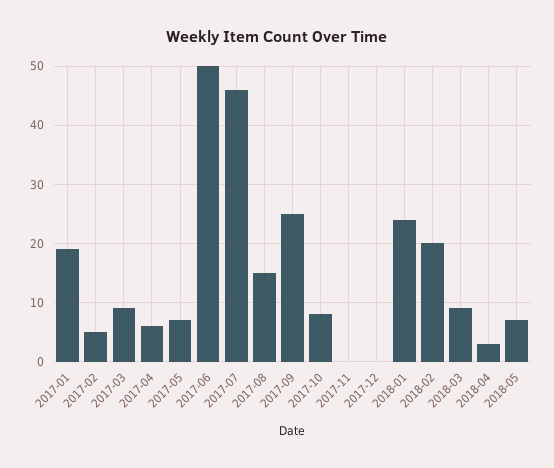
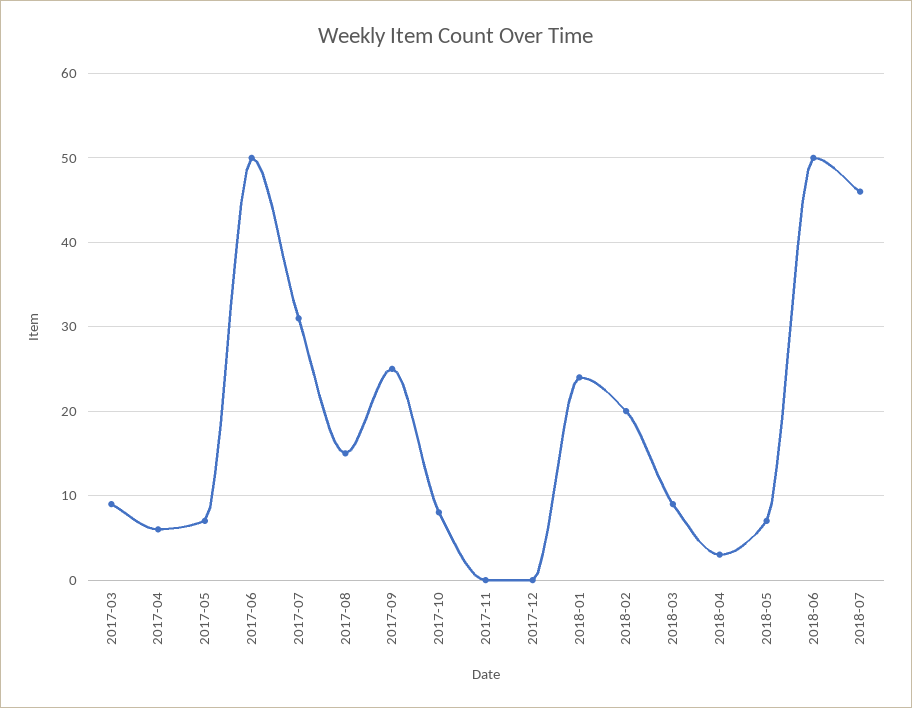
2017-01: 20 -> none
2017-02: 5 -> none
2017-07: 45 -> 31
2018-06: none -> 50
2018-07: none -> 46

